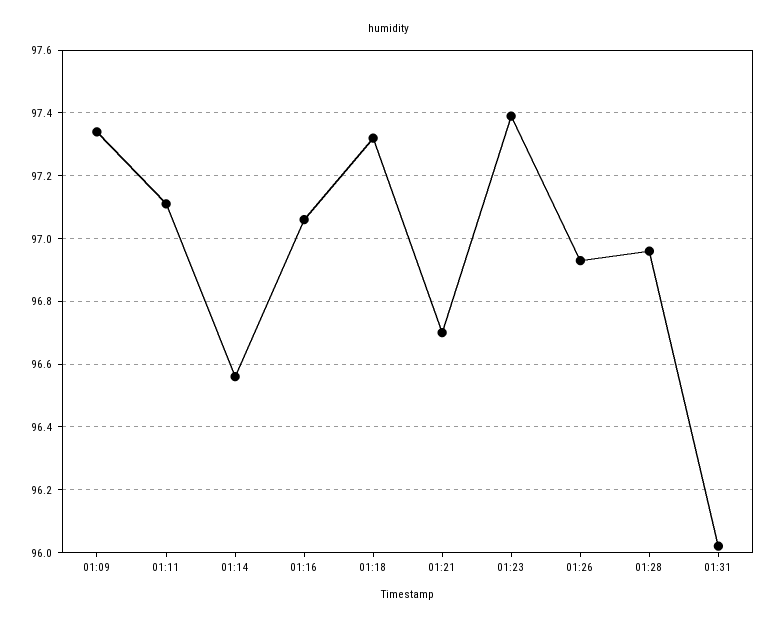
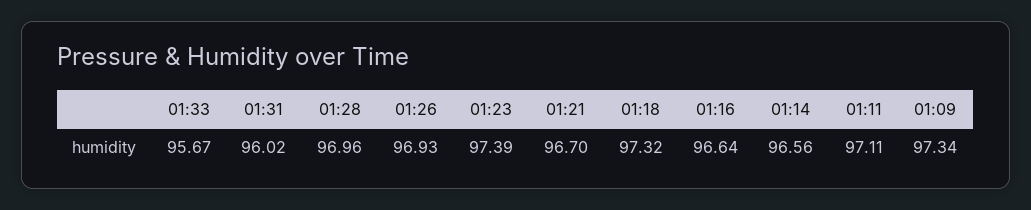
01:16: 97.05 -> 96.64
01:33: none -> 95.67

